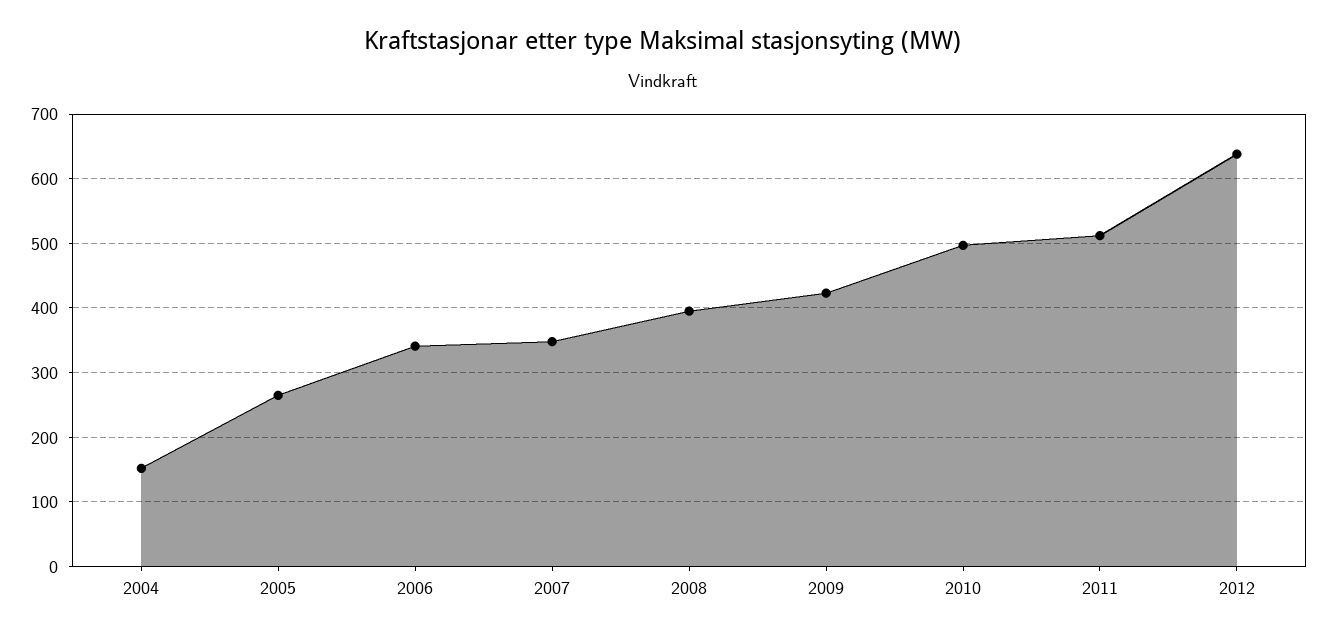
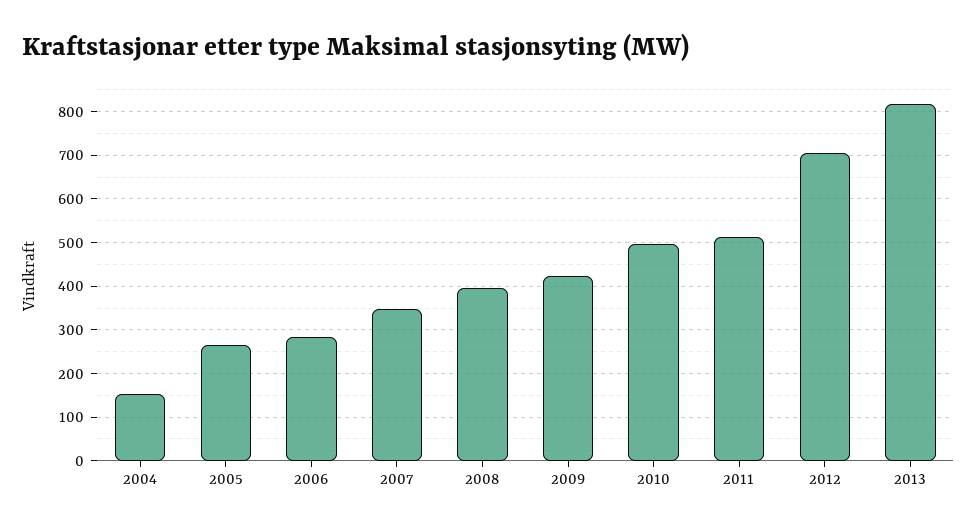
2006: 340 -> 280
2012: 640 -> 700
2013: none -> 820

